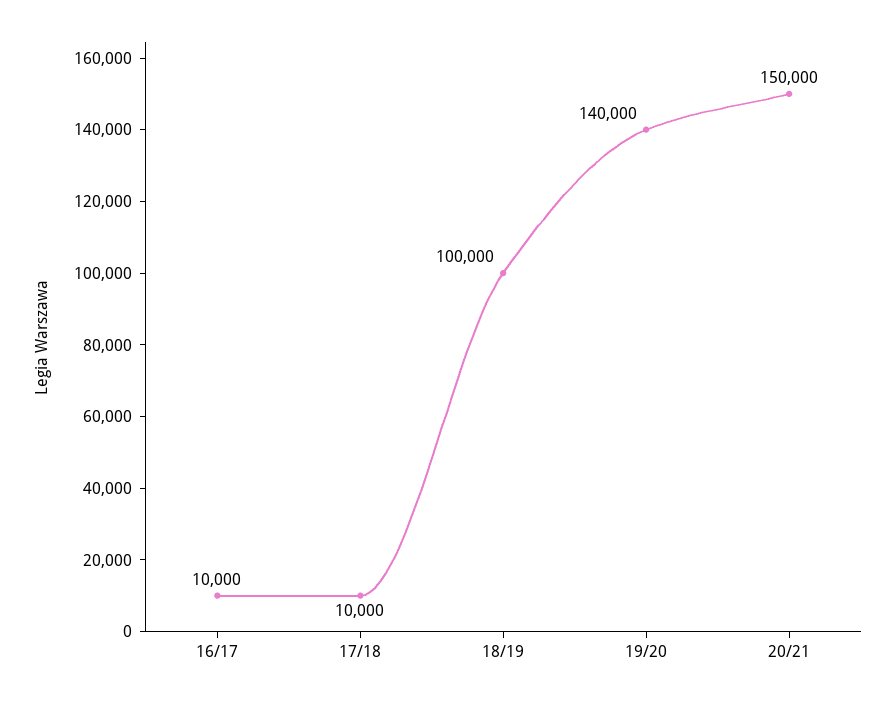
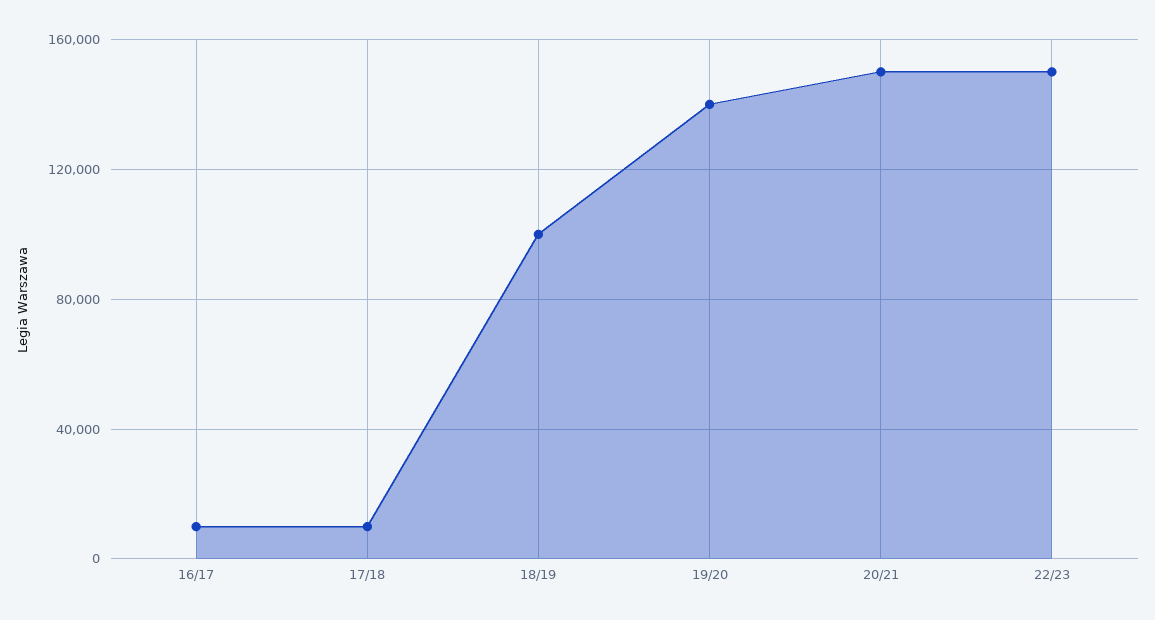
22/23: none -> 150000

